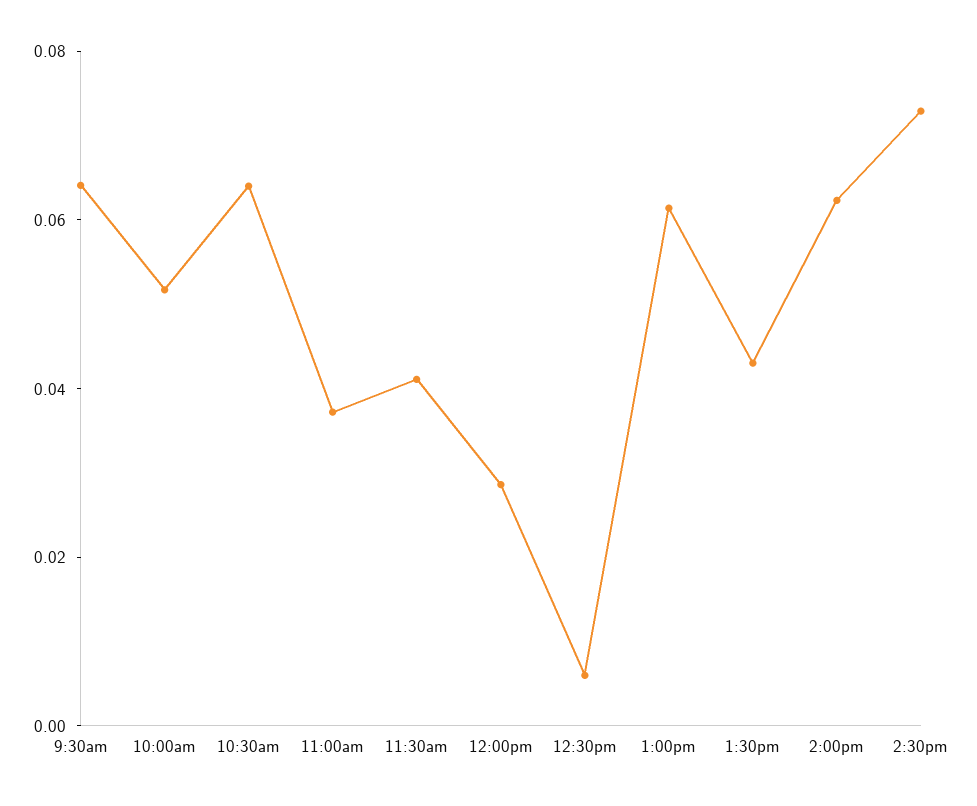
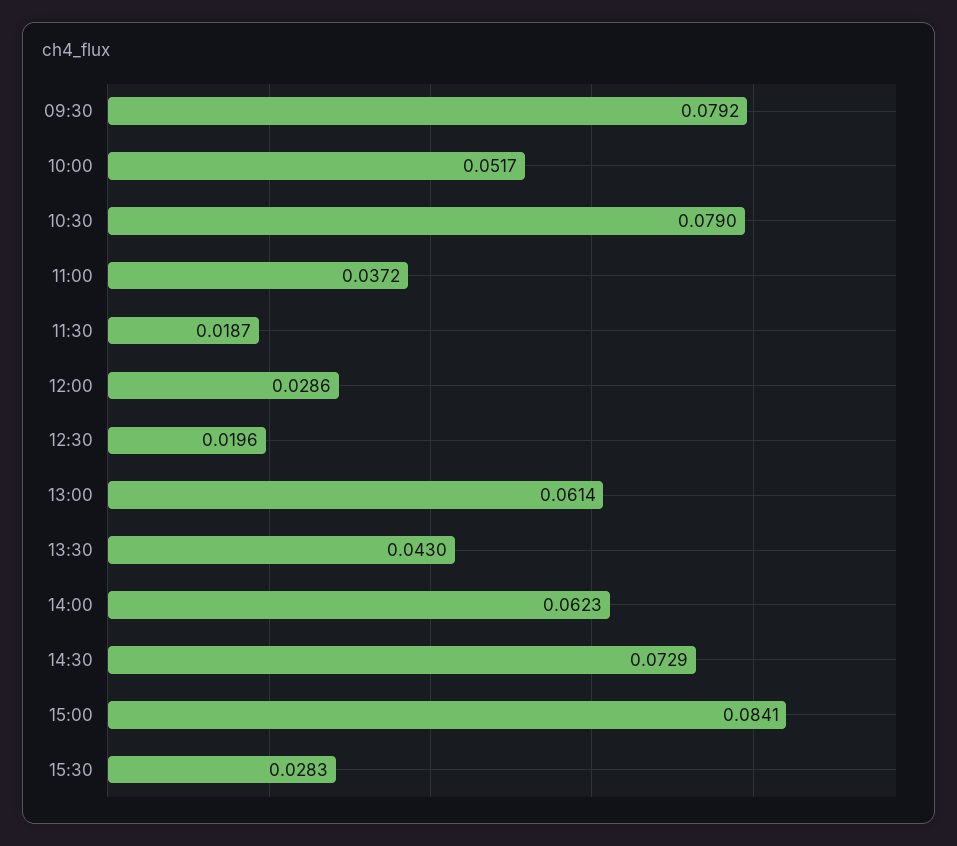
9:30am: 0.065 -> 0.0792
10:30am: 0.065 -> 0.079
11:30am: 0.04 -> 0.0187
12:30pm: 0.005 -> 0.0196
15:00: none -> 0.0841
15:30: none -> 0.0283

